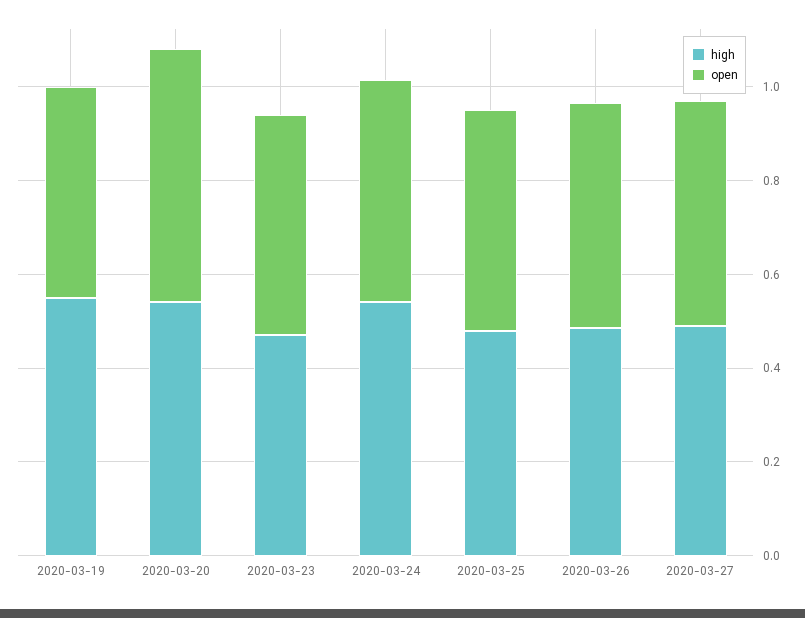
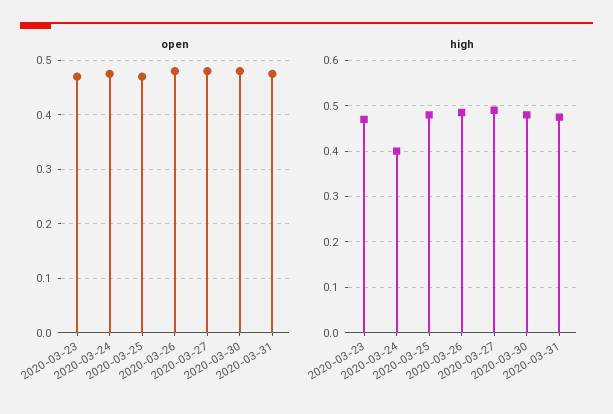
high, 2020-03-19: 0.55 -> none
open, 2020-03-19: 0.45 -> none
high, 2020-03-20: 0.55 -> none
open, 2020-03-20: 0.55 -> none
high, 2020-03-24: 0.55 -> 0.4
open, 2020-03-30: none -> 0.48
open, 2020-03-31: none -> 0.48
high, 2020-03-30: none -> 0.48
high, 2020-03-31: none -> 0.48

